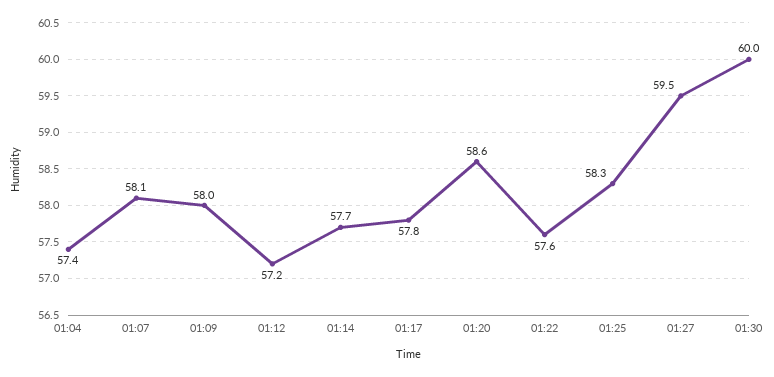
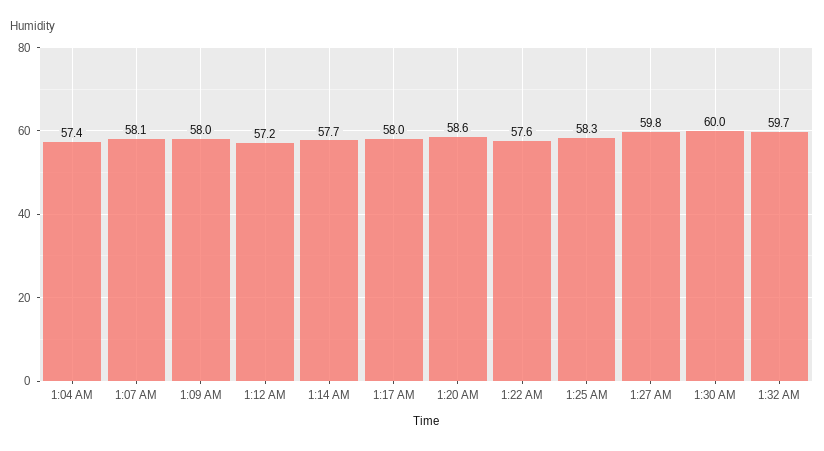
01:17: 57.8 -> 58
01:27: 59.5 -> 59.8
1:32 AM: none -> 59.7

